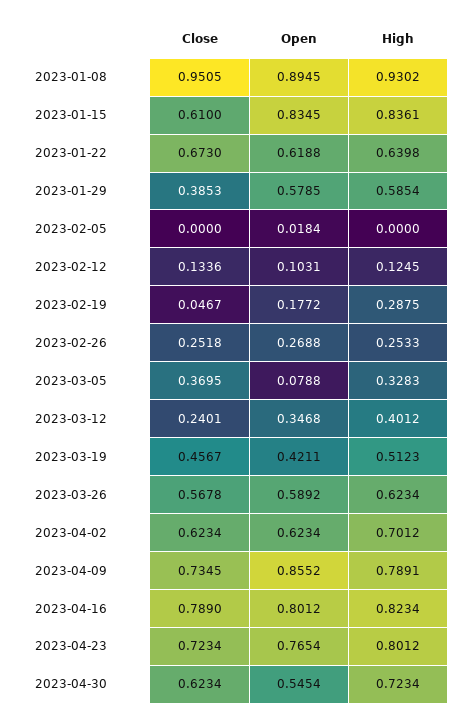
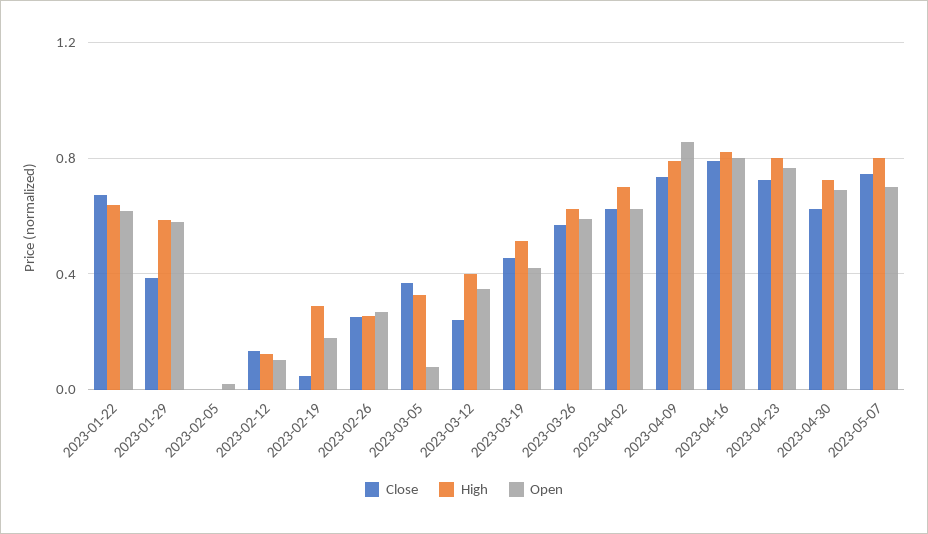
Close, 2023-01-08: 0.9505 -> none
Open, 2023-01-08: 0.8945 -> none
High, 2023-01-08: 0.9302 -> none
Close, 2023-01-15: 0.61 -> none
Open, 2023-01-15: 0.8345 -> none
High, 2023-01-15: 0.8361 -> none
Open, 2023-04-30: 0.5454 -> 0.7
Close, 2023-05-07: none -> 0.75
High, 2023-05-07: none -> 0.8
Open, 2023-05-07: none -> 0.7

